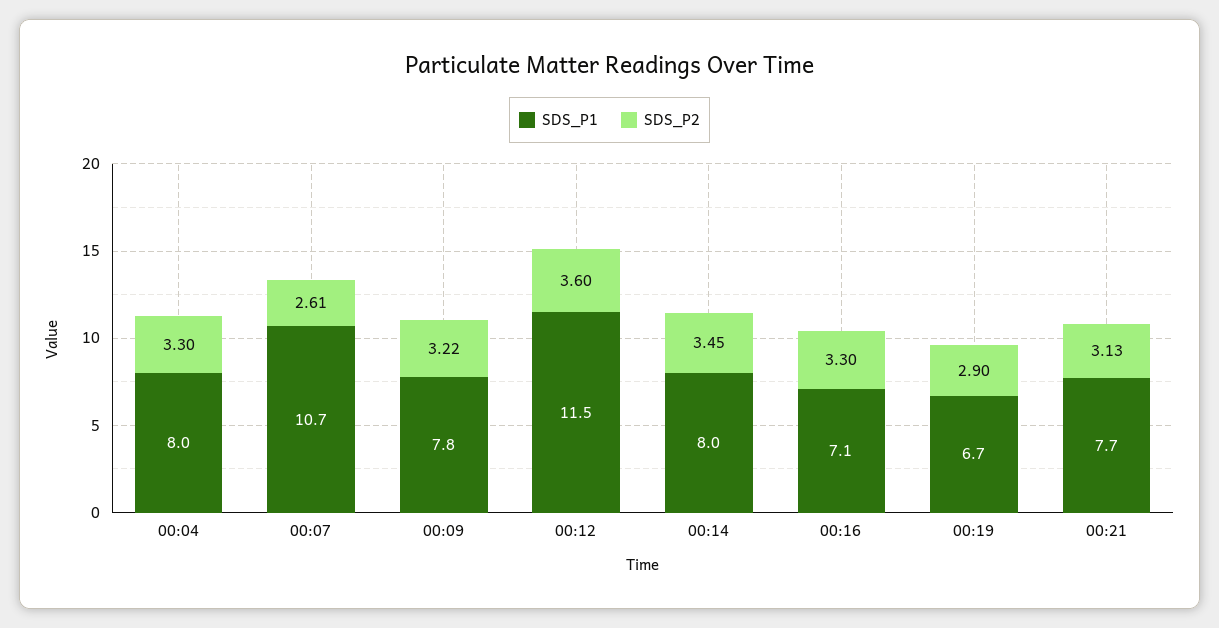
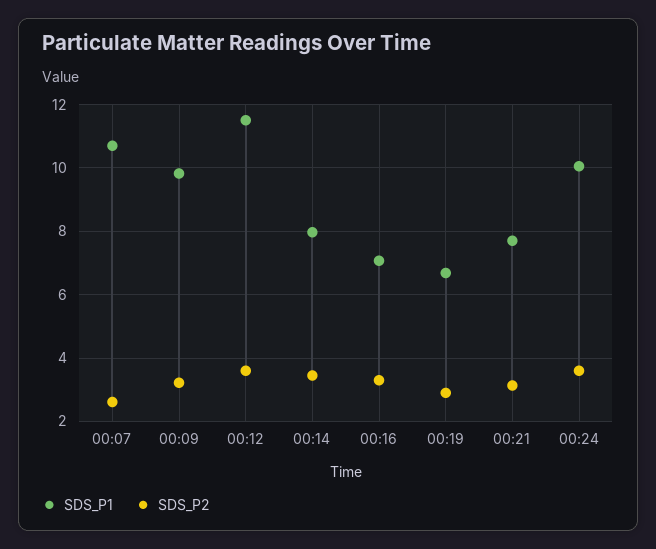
SDS_P1, 00:04: 8 -> none
SDS_P2, 00:04: 3.3 -> none
SDS_P1, 00:09: 7.8 -> 9.8
SDS_P1, 00:24: none -> 10
SDS_P2, 00:24: none -> 3.6

